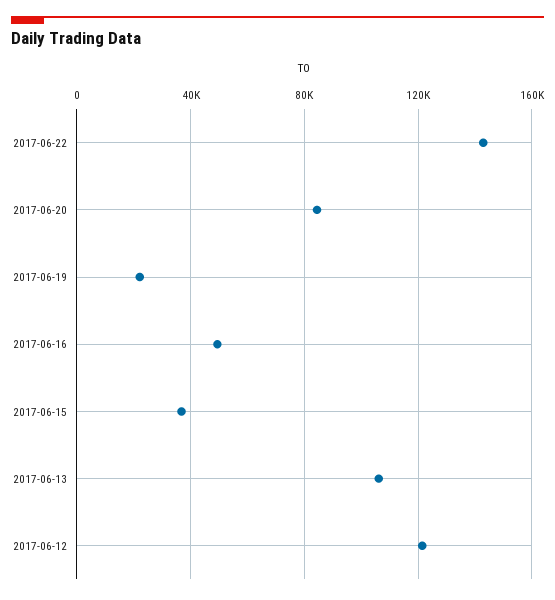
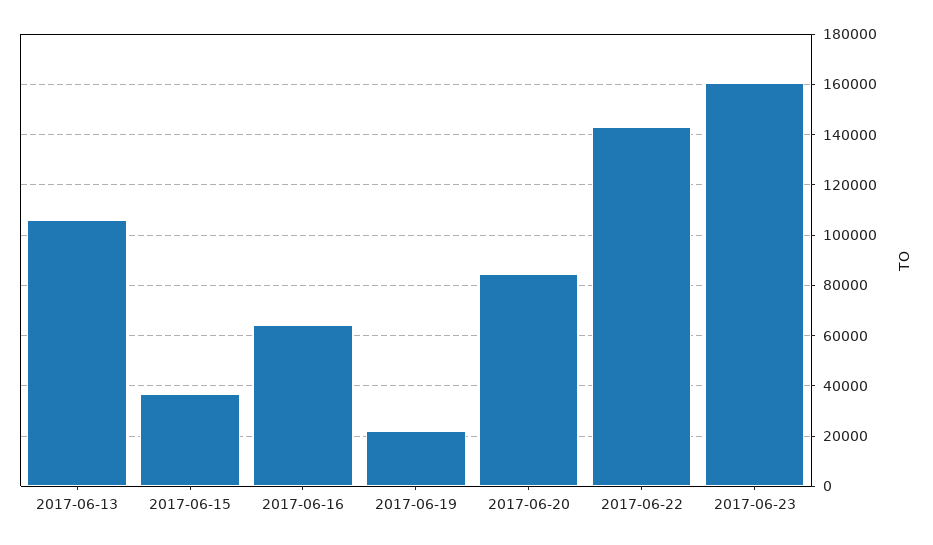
2017-06-16: 50000 -> 65000
2017-06-12: 120000 -> none
2017-06-23: none -> 160000

